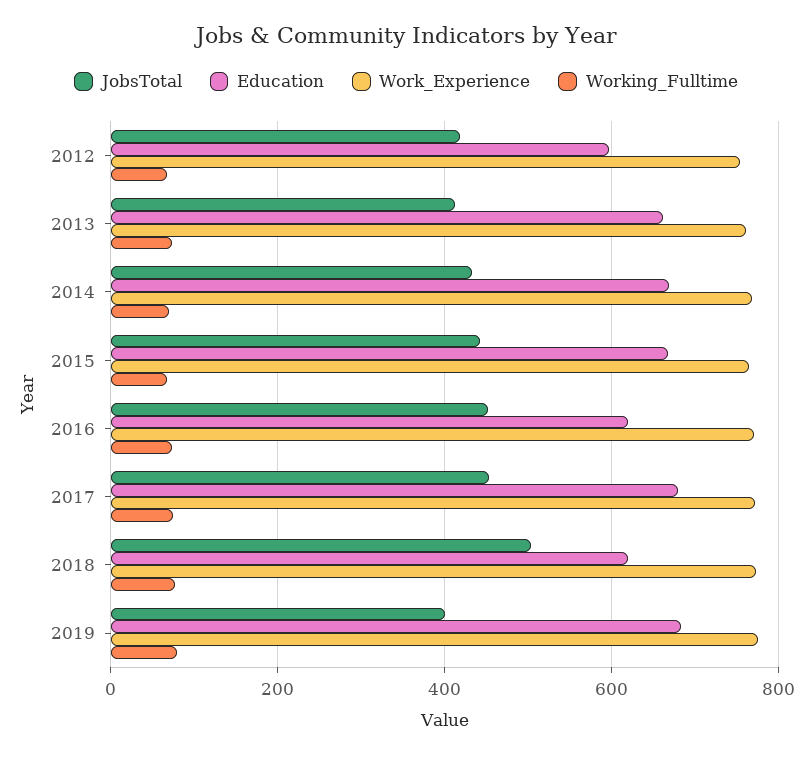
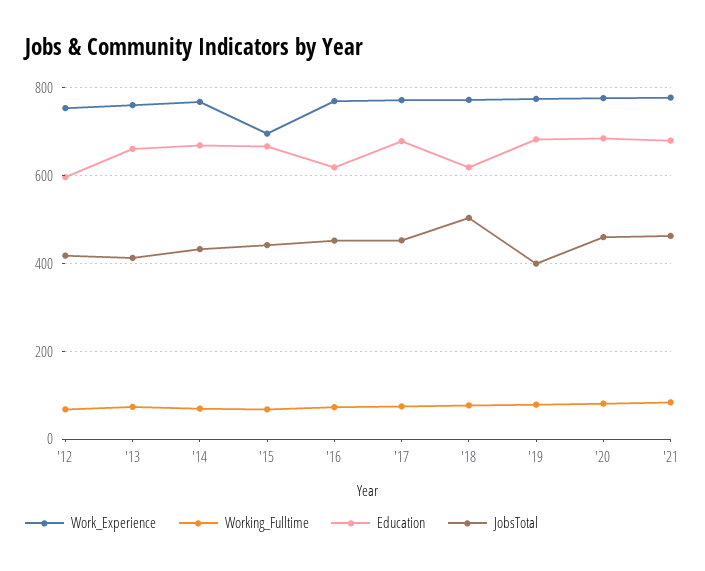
Work_Experience, 2015: 760 -> 700
Work_Experience, '20: none -> 780
Working_Fulltime, '20: none -> 80
Education, '20: none -> 680
JobsTotal, '20: none -> 460
Work_Experience, '21: none -> 780
Working_Fulltime, '21: none -> 80
Education, '21: none -> 680
JobsTotal, '21: none -> 460

